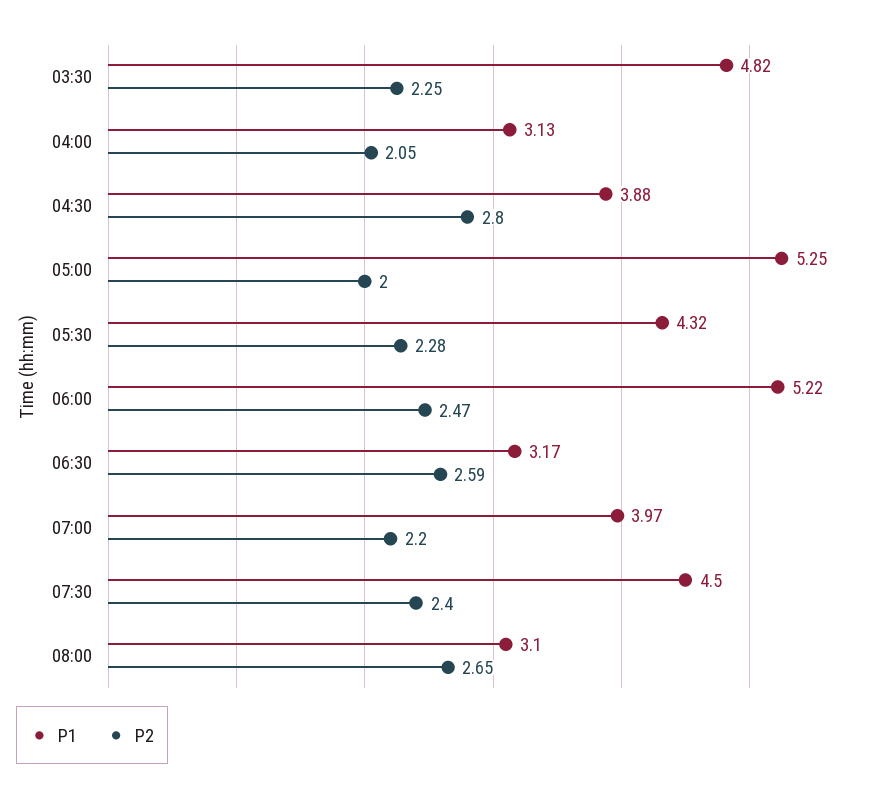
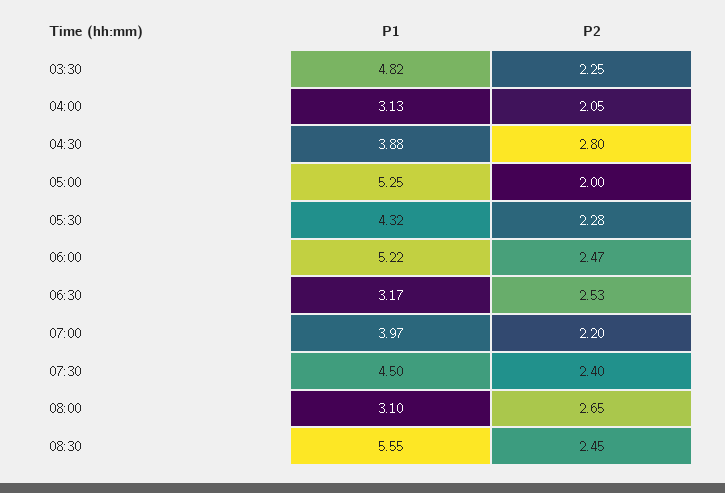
P2, 06:30: 2.59 -> 2.53
P1, 08:30: none -> 5.55
P2, 08:30: none -> 2.45

